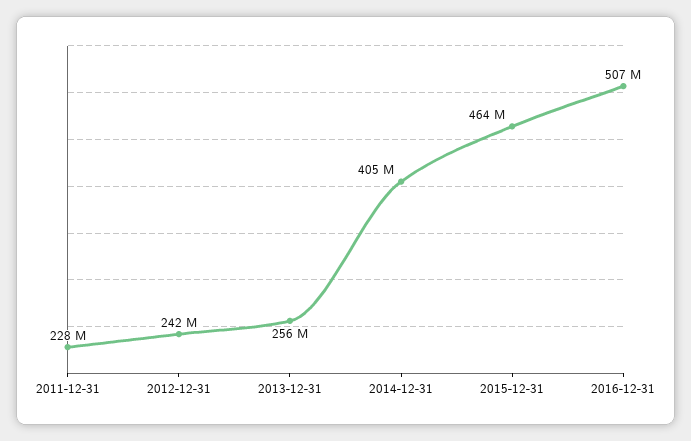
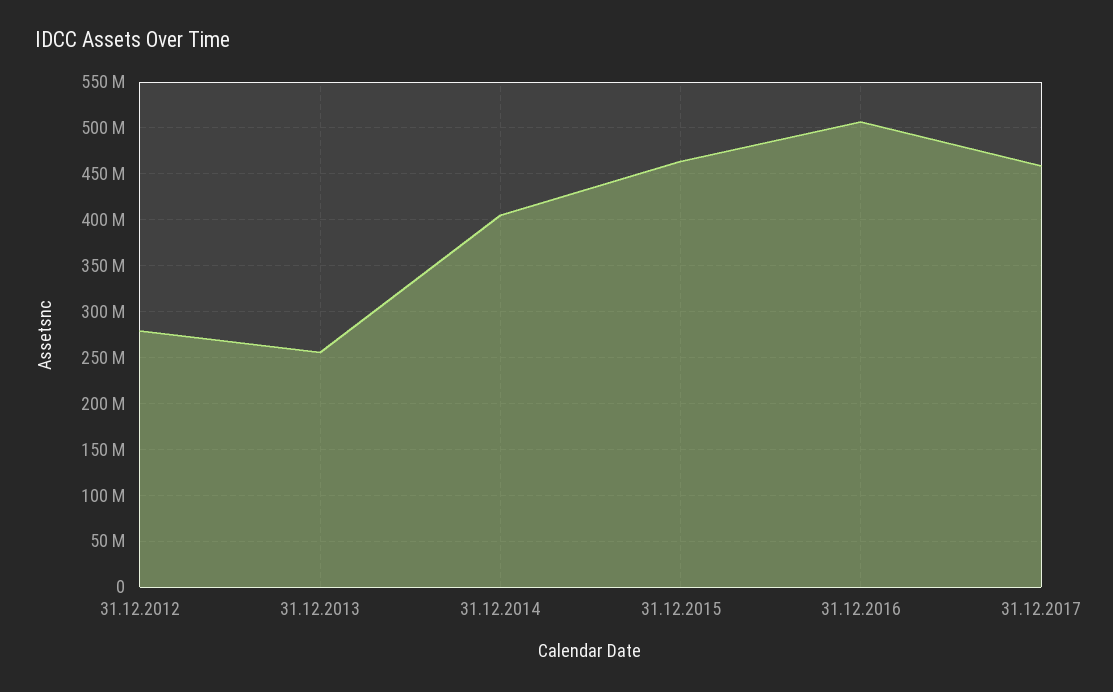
2011-12-31: 228000000 -> none
2012-12-31: 242000000 -> 280000000
31.12.2017: none -> 460000000

